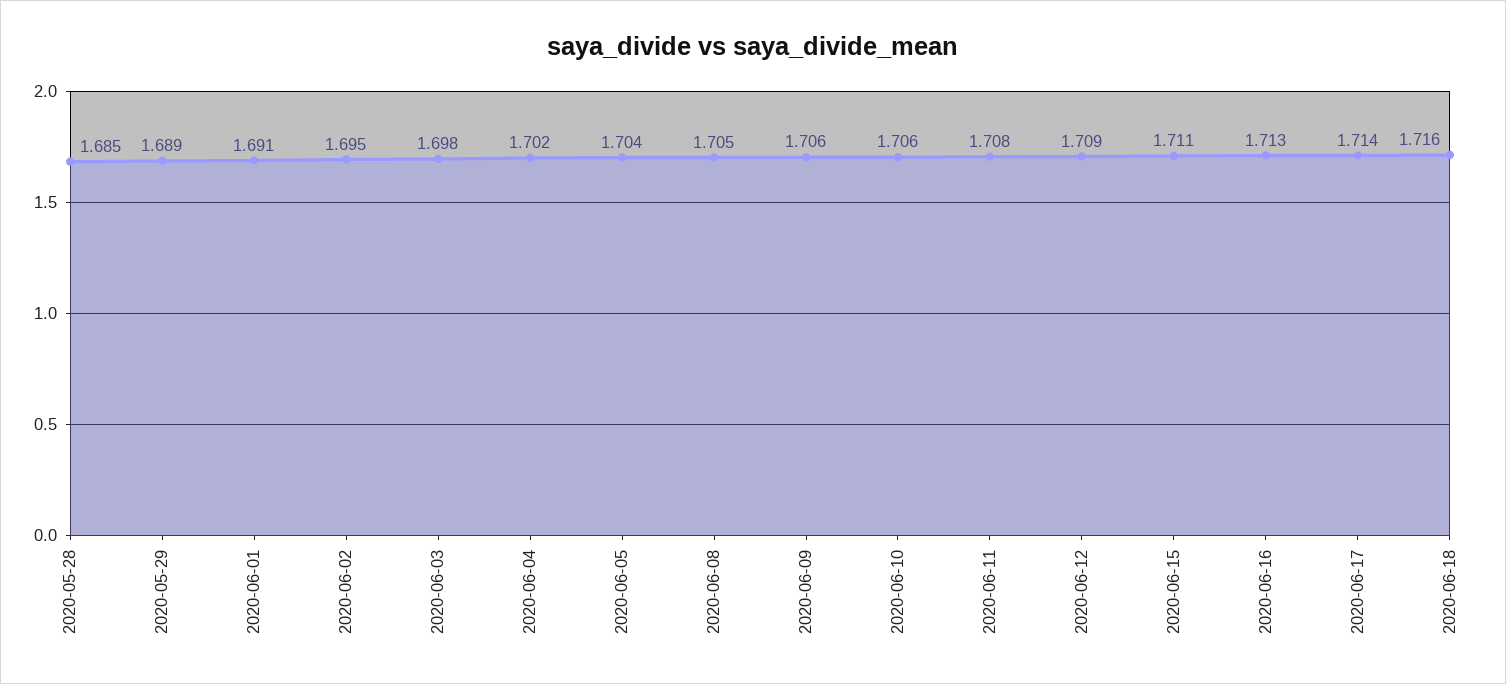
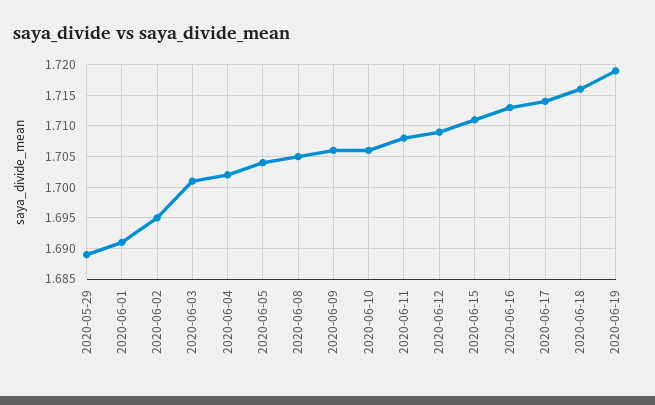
2020-05-28: 1.685 -> none
2020-06-03: 1.698 -> 1.701
2020-06-19: none -> 1.719

